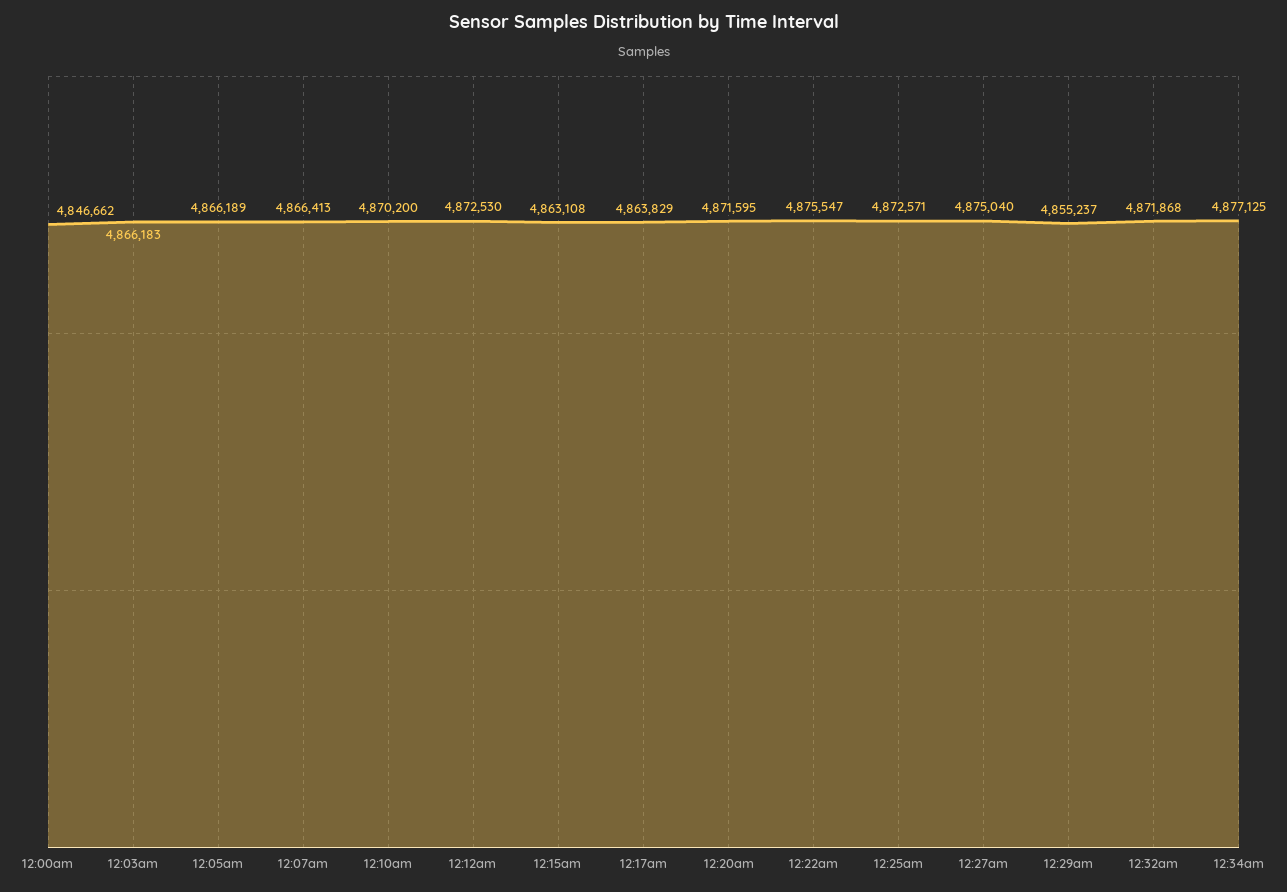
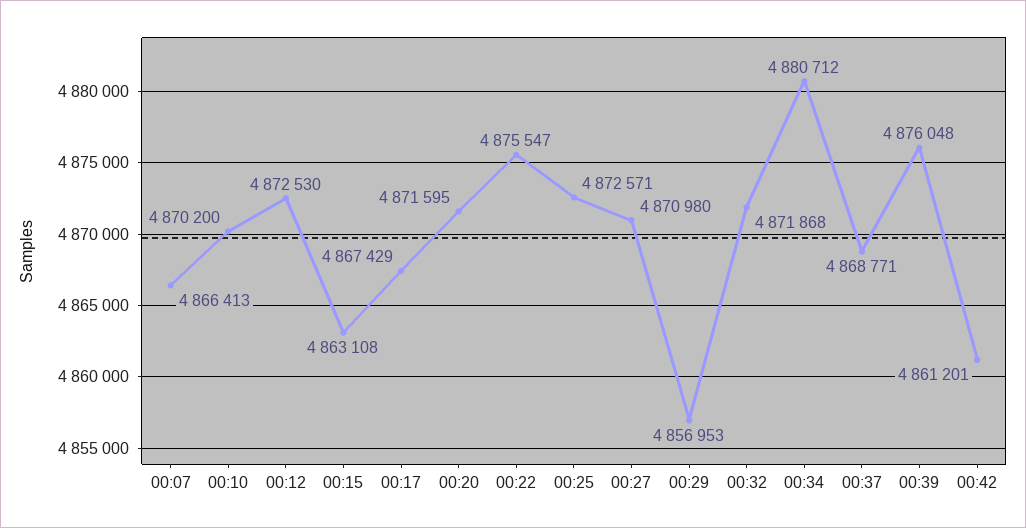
12:00am: 4846662 -> none
12:03am: 4866183 -> none
12:05am: 4866189 -> none
12:17am: 4863829 -> 4867429
12:27am: 4875040 -> 4870980
12:29am: 4855237 -> 4856953
12:34am: 4877125 -> 4880712
00:37: none -> 4868771
00:39: none -> 4876048
00:42: none -> 4861201

